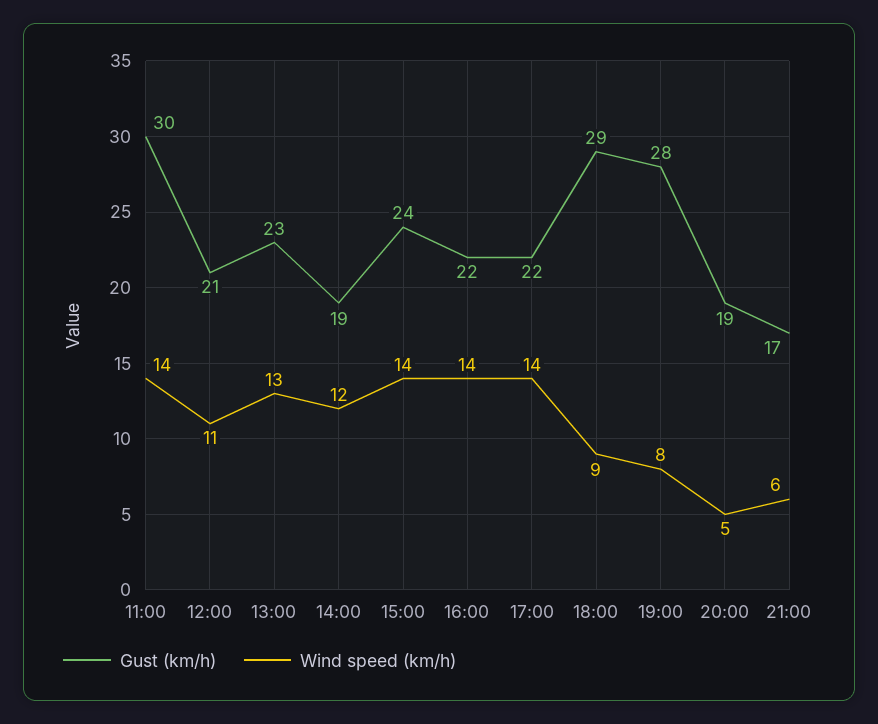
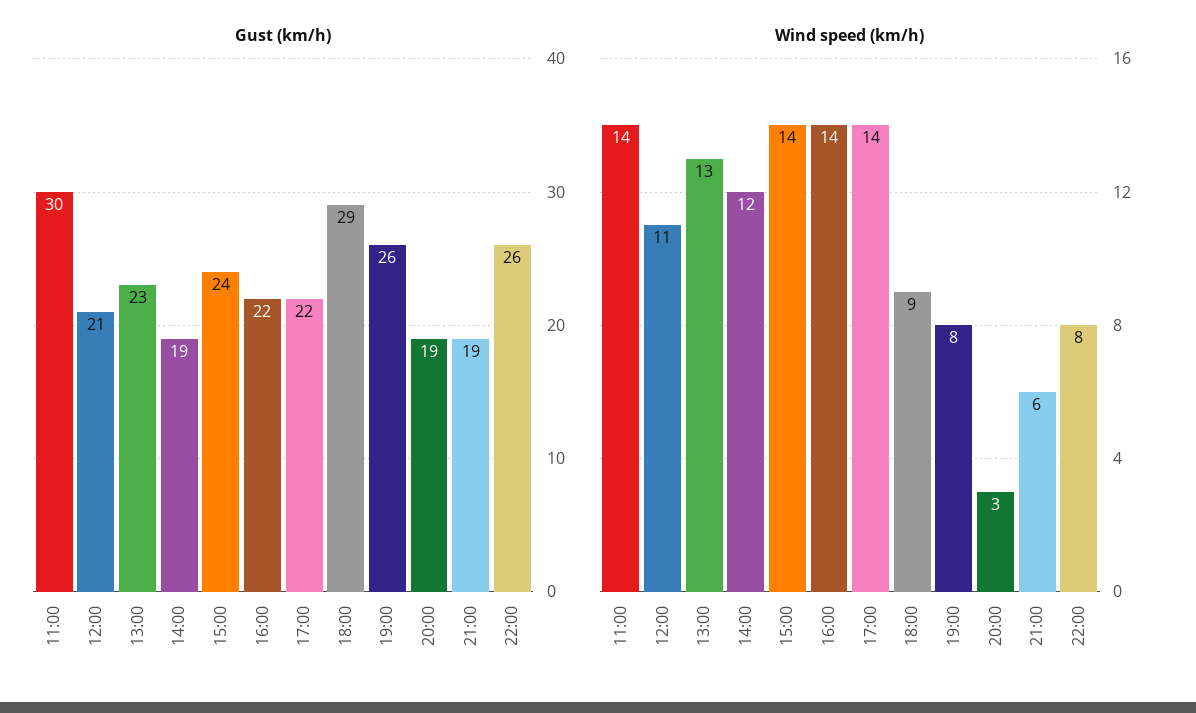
Gust (km/h), 19:00: 28 -> 26
Wind speed (km/h), 20:00: 5 -> 3
Gust (km/h), 21:00: 17 -> 19
Gust (km/h), 22:00: none -> 26
Wind speed (km/h), 22:00: none -> 8

